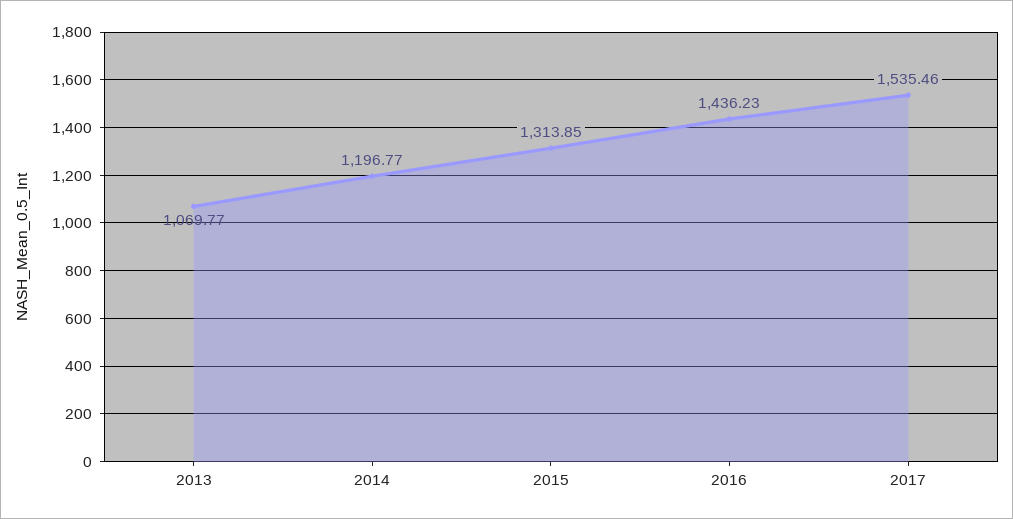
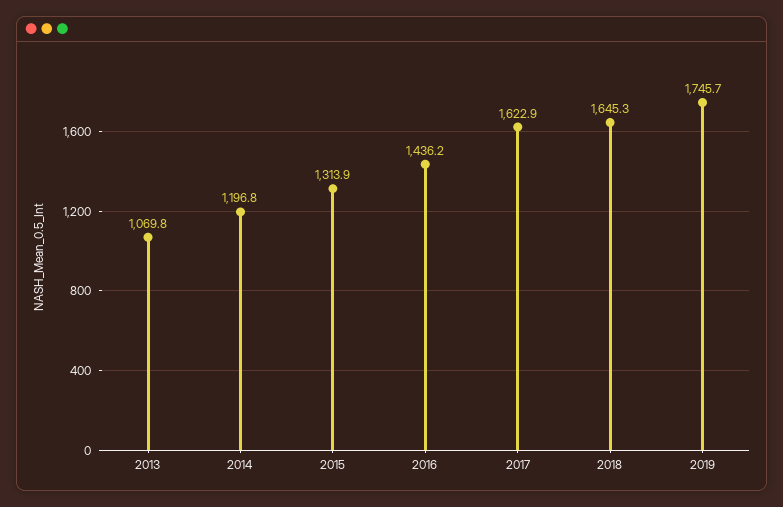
2017: 1535.46 -> 1622.9
2018: none -> 1645.3
2019: none -> 1745.7

